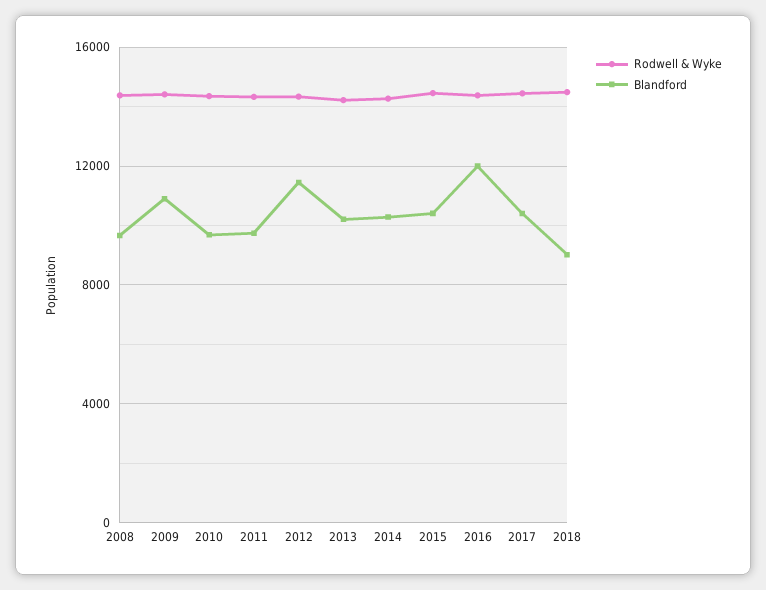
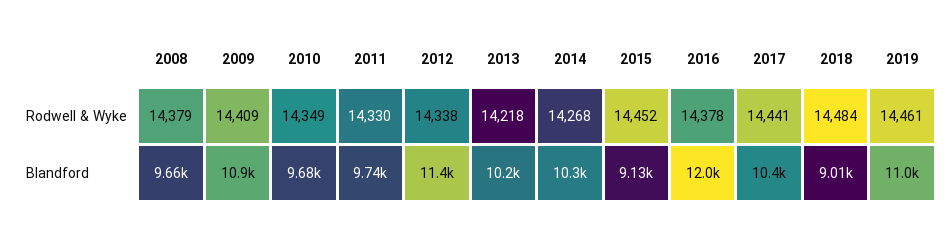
Blandford, 2015: 10500 -> 9130
Rodwell & Wyke, 2019: none -> 14461
Blandford, 2019: none -> 11000

